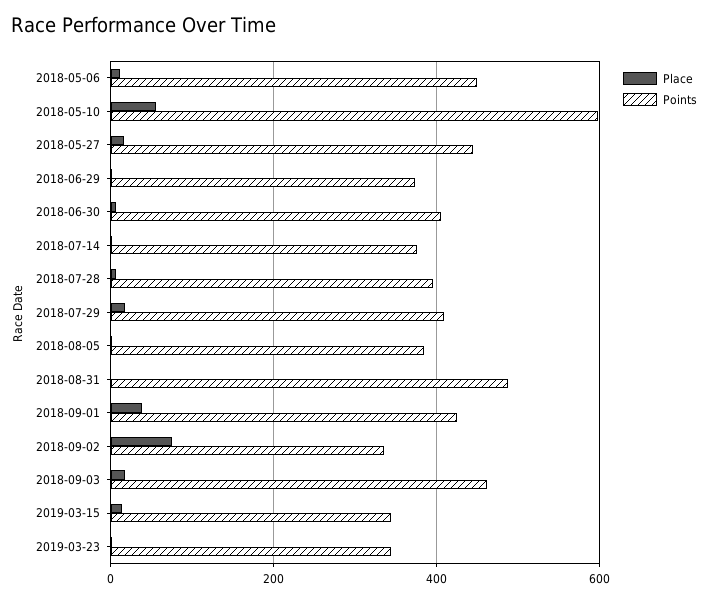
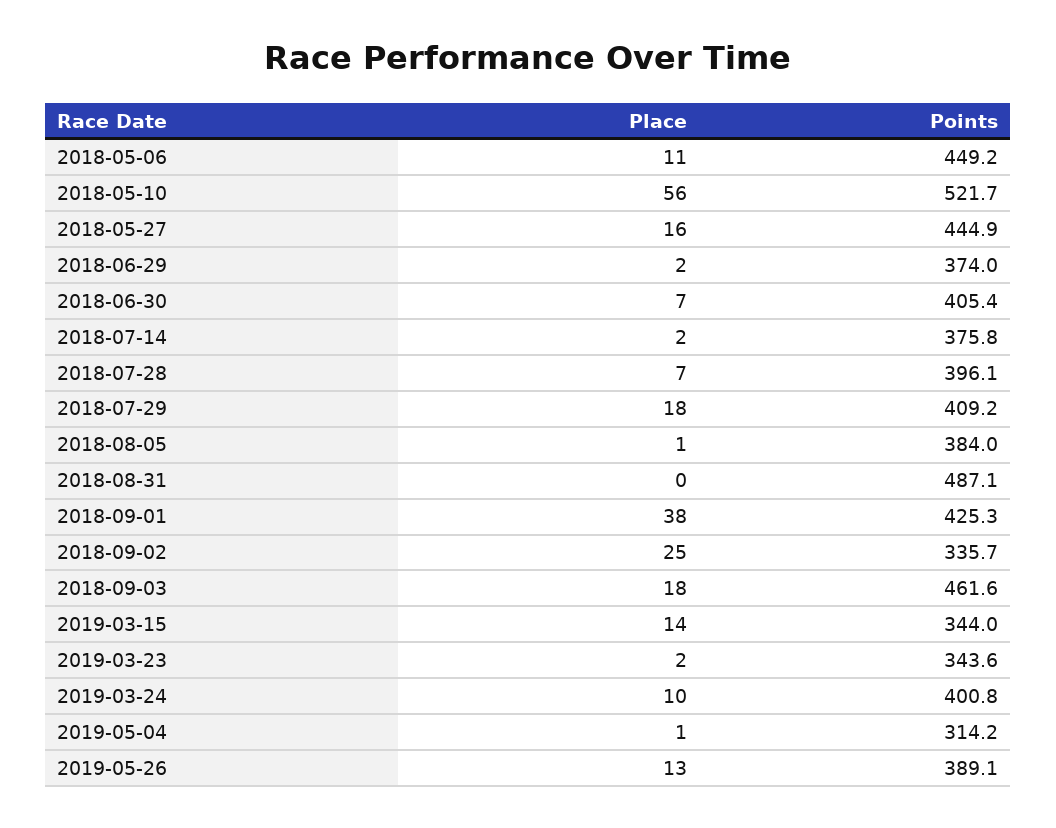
Points, 2018-05-10: 600 -> 521.7
Place, 2018-09-02: 80 -> 25
Place, 2019-03-24: none -> 10
Points, 2019-03-24: none -> 400.8
Place, 2019-05-04: none -> 1
Points, 2019-05-04: none -> 314.2
Place, 2019-05-26: none -> 13
Points, 2019-05-26: none -> 389.1

